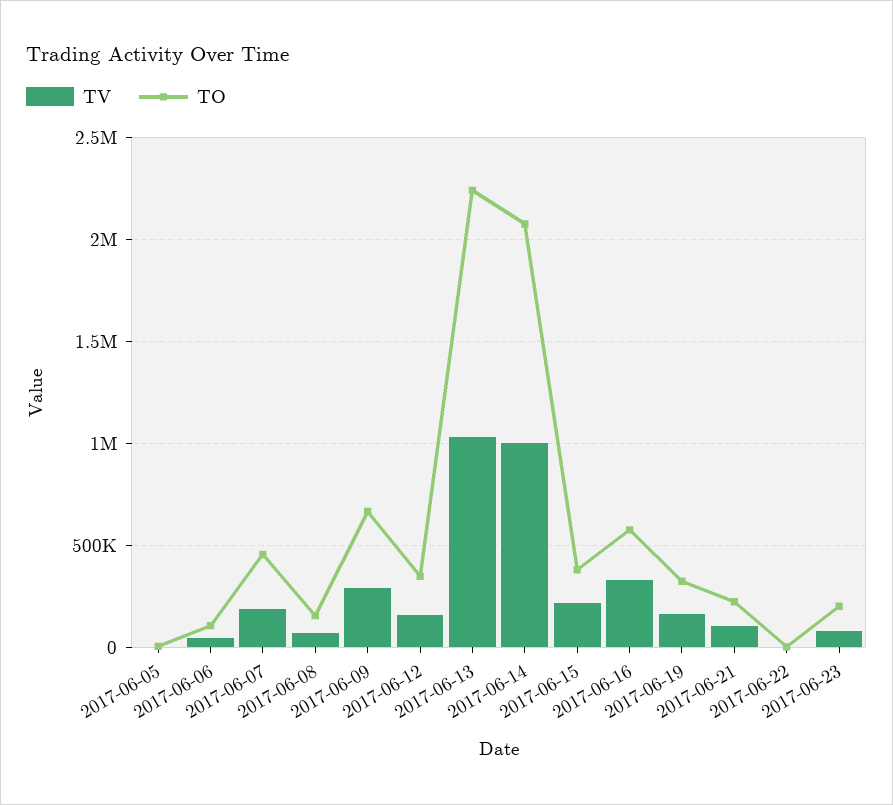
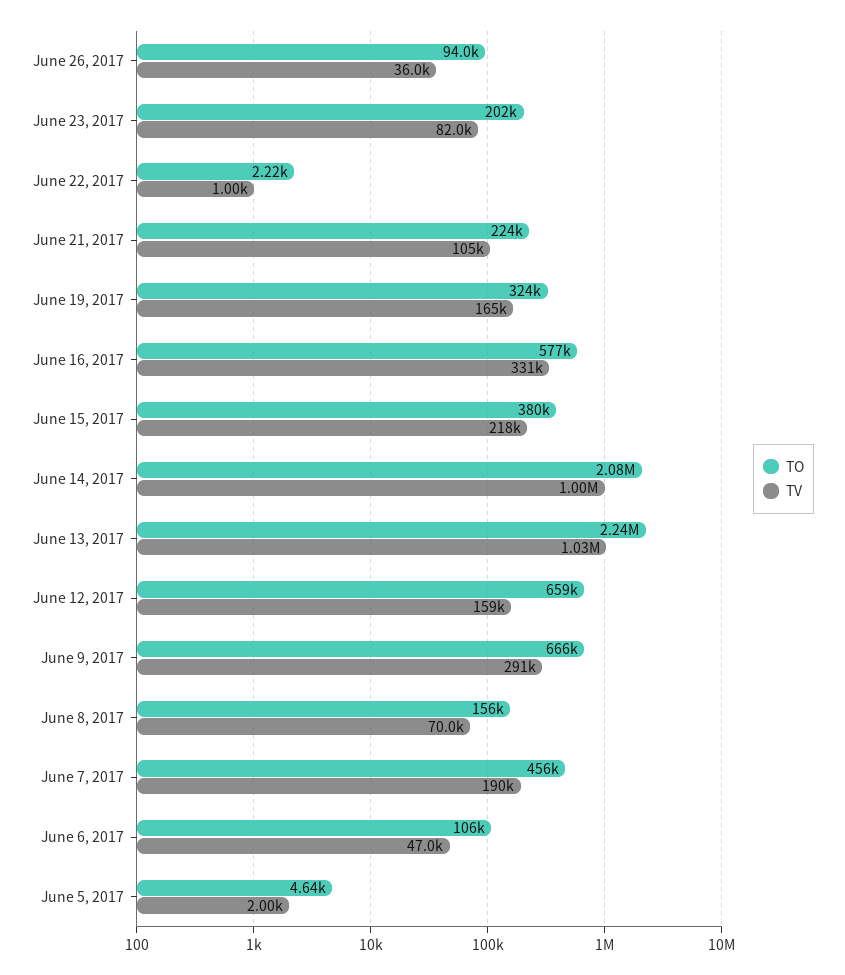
TO, 2017-06-12: 350000 -> 659000
TO, June 26, 2017: none -> 94000
TV, June 26, 2017: none -> 36000

